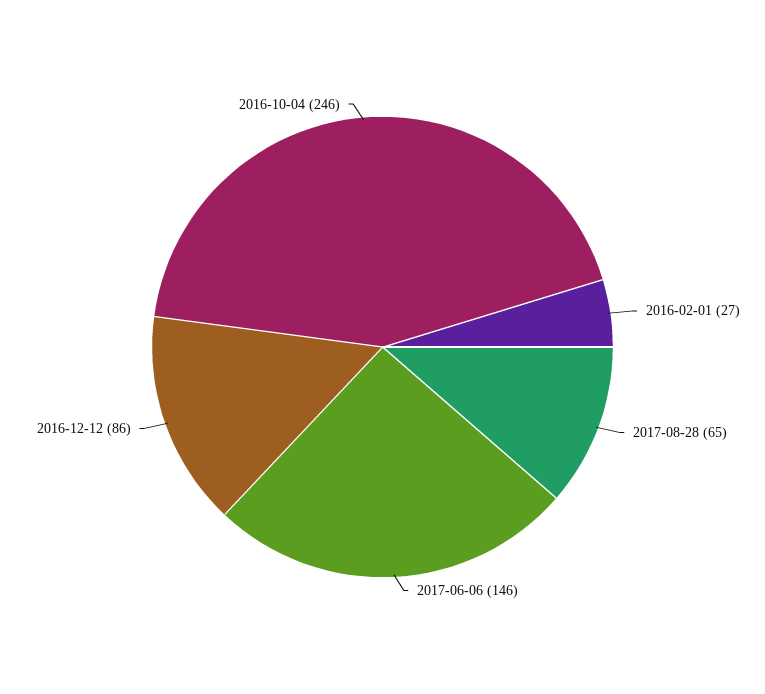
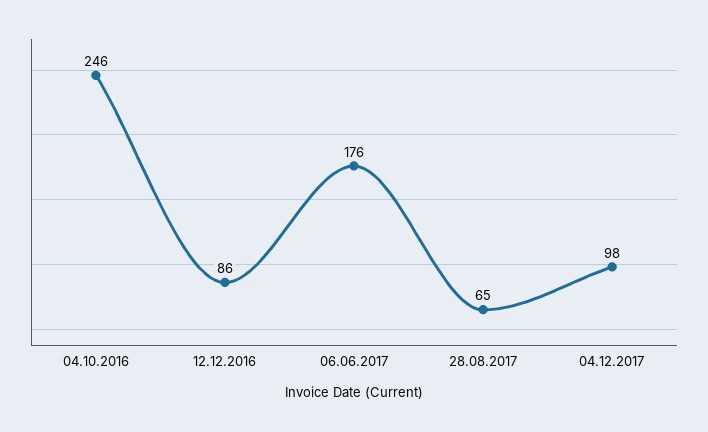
2016-02-01: 27 -> none
2017-06-06: 146 -> 176
04.12.2017: none -> 98

